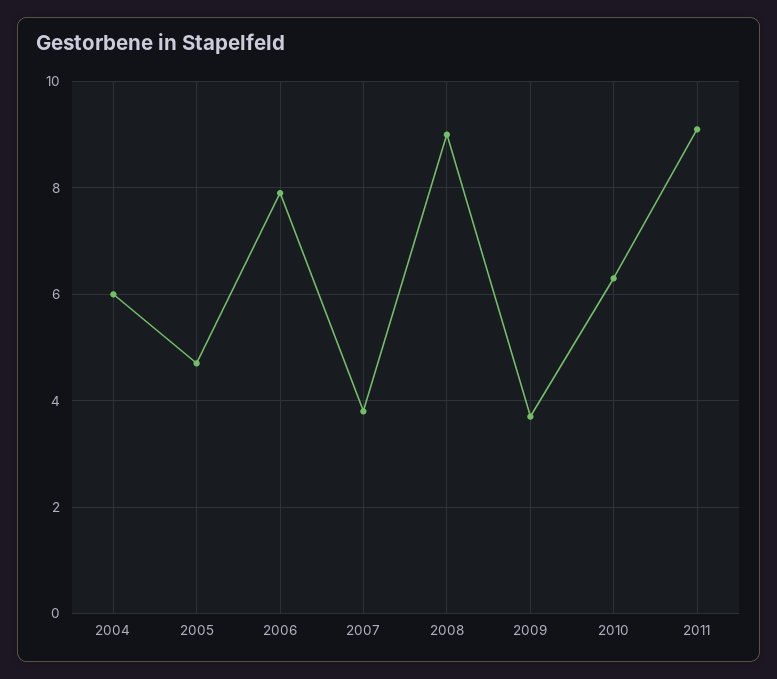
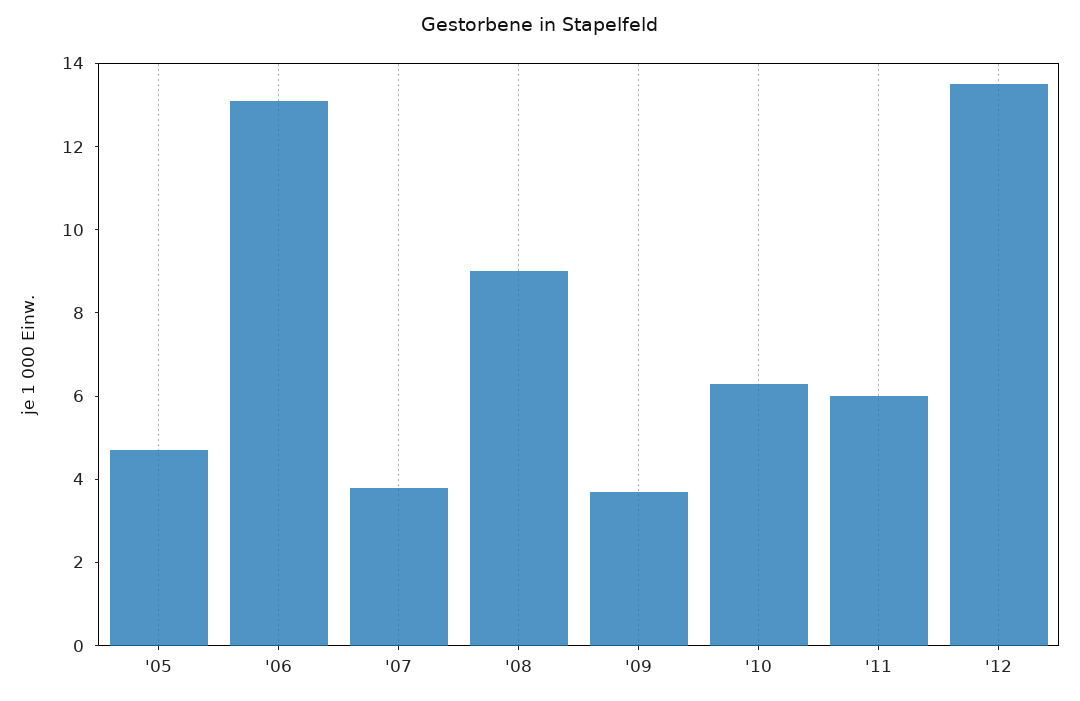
2004: 6 -> none
2006: 8 -> 13
2011: 9 -> 6
'12: none -> 13.5

